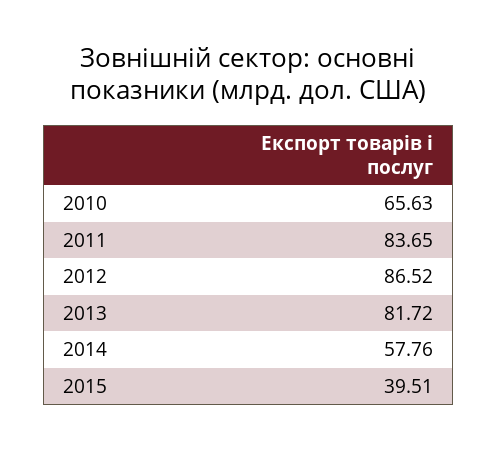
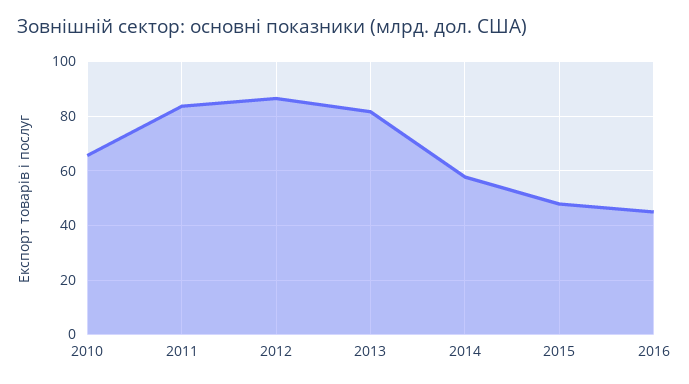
2015: 39.51 -> 47.5
2016: none -> 45

